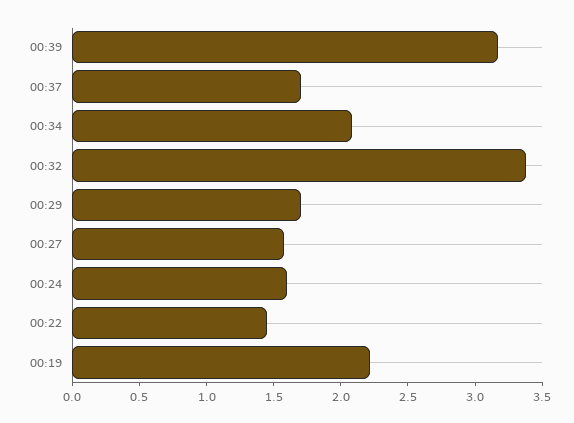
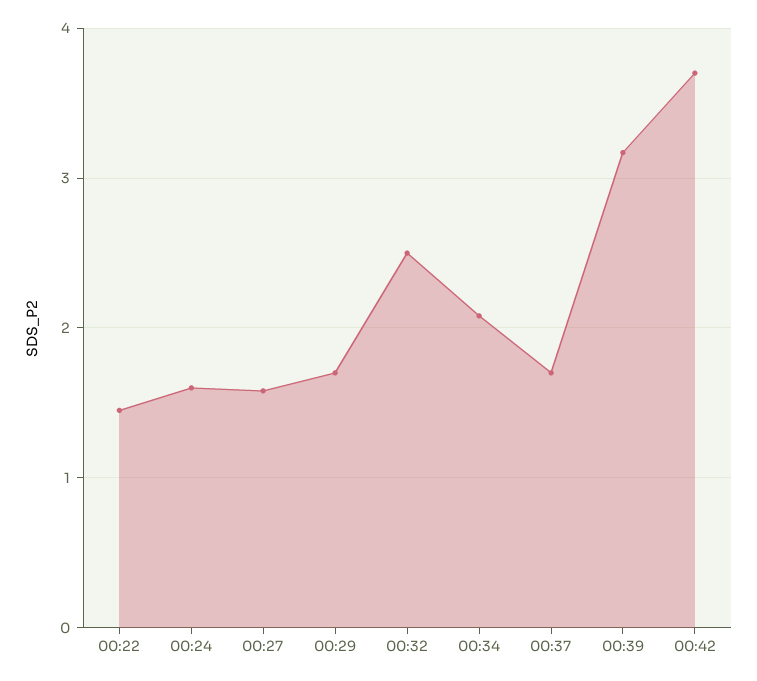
00:32: 3.4 -> 2.5
00:19: 2.2 -> none
00:42: none -> 3.7

